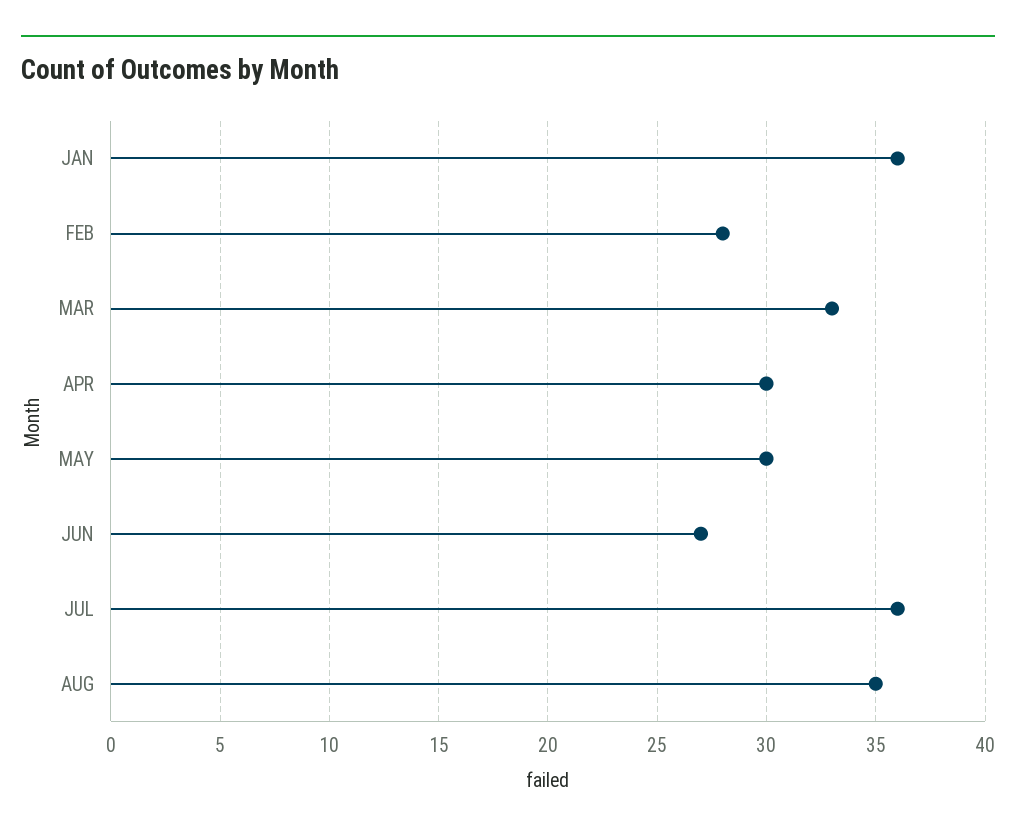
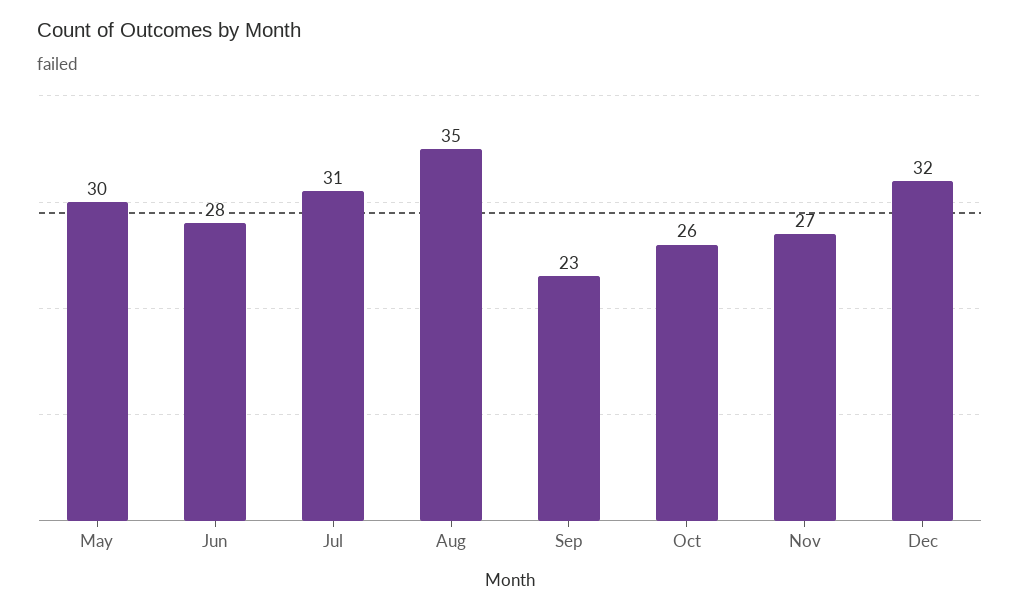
JAN: 36 -> none
FEB: 28 -> none
MAR: 33 -> none
APR: 30 -> none
JUN: 27 -> 28
JUL: 36 -> 31
Sep: none -> 23
Oct: none -> 26
Nov: none -> 27
Dec: none -> 32

